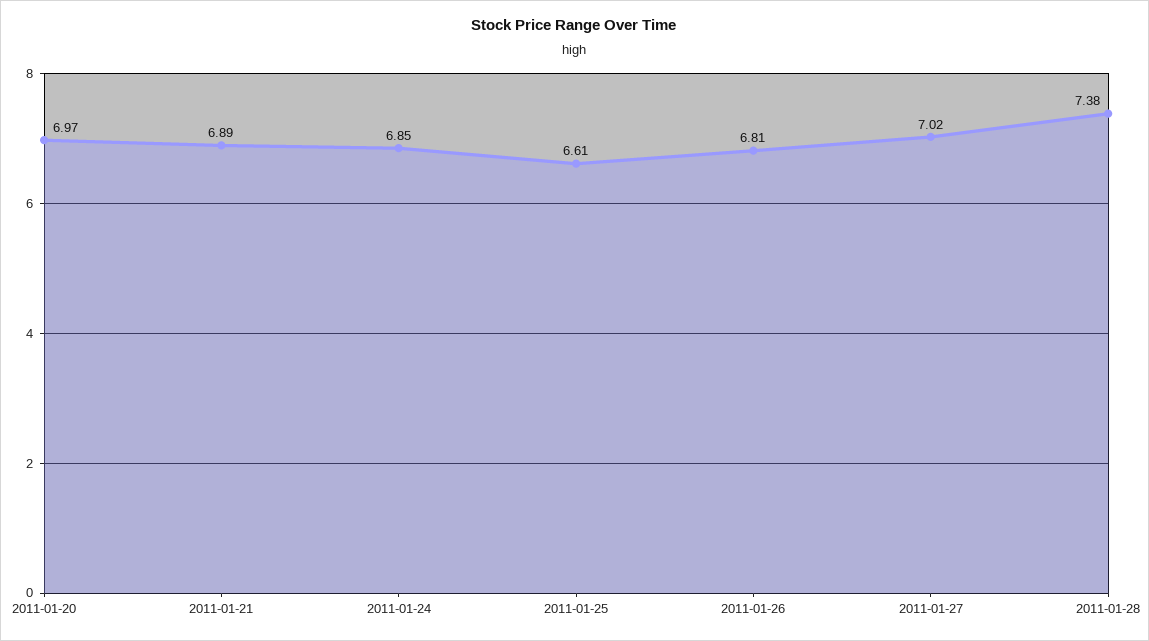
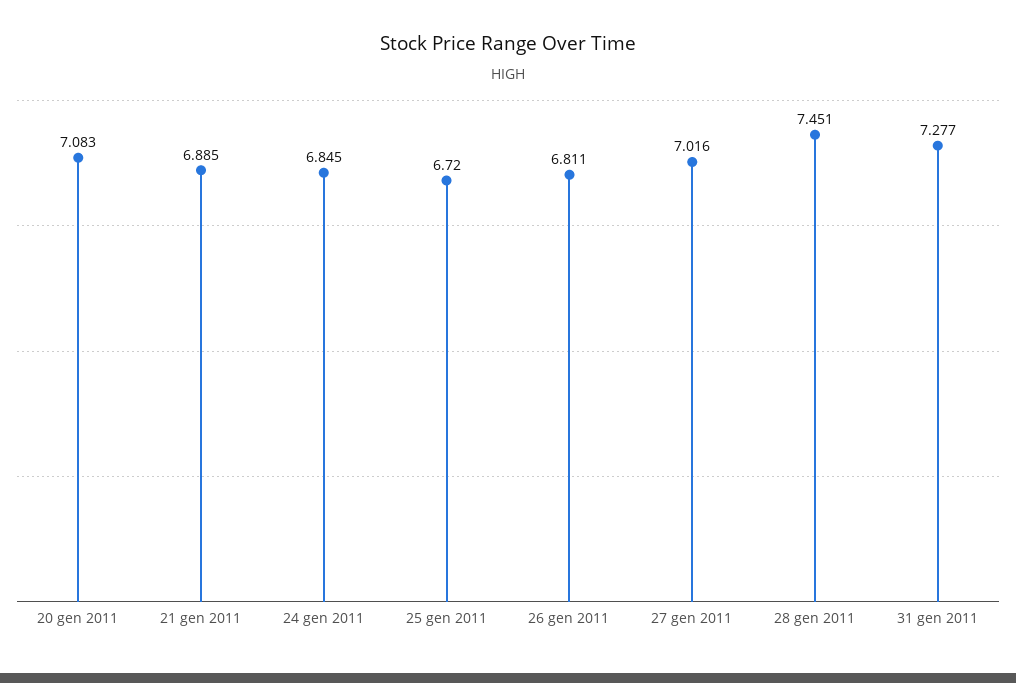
2011-01-20: 6.97 -> 7.083
2011-01-25: 6.61 -> 6.72
2011-01-28: 7.38 -> 7.451
31 gen 2011: none -> 7.277

